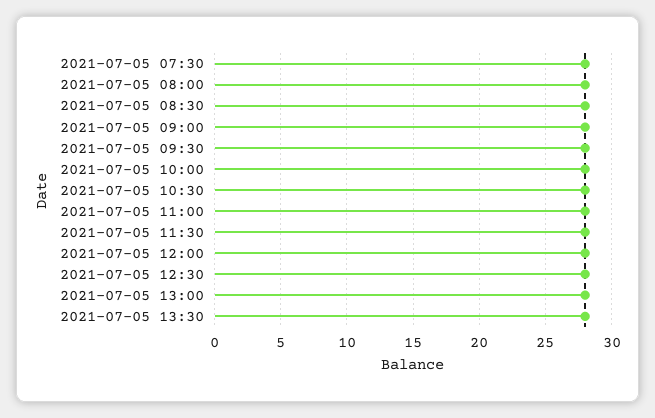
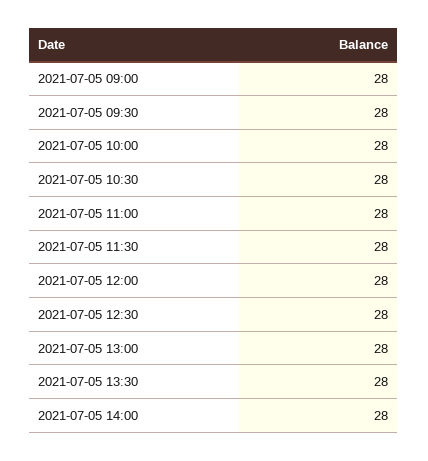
2021-07-05 07:30: 28 -> none
2021-07-05 08:00: 28 -> none
2021-07-05 08:30: 28 -> none
2021-07-05 14:00: none -> 28

